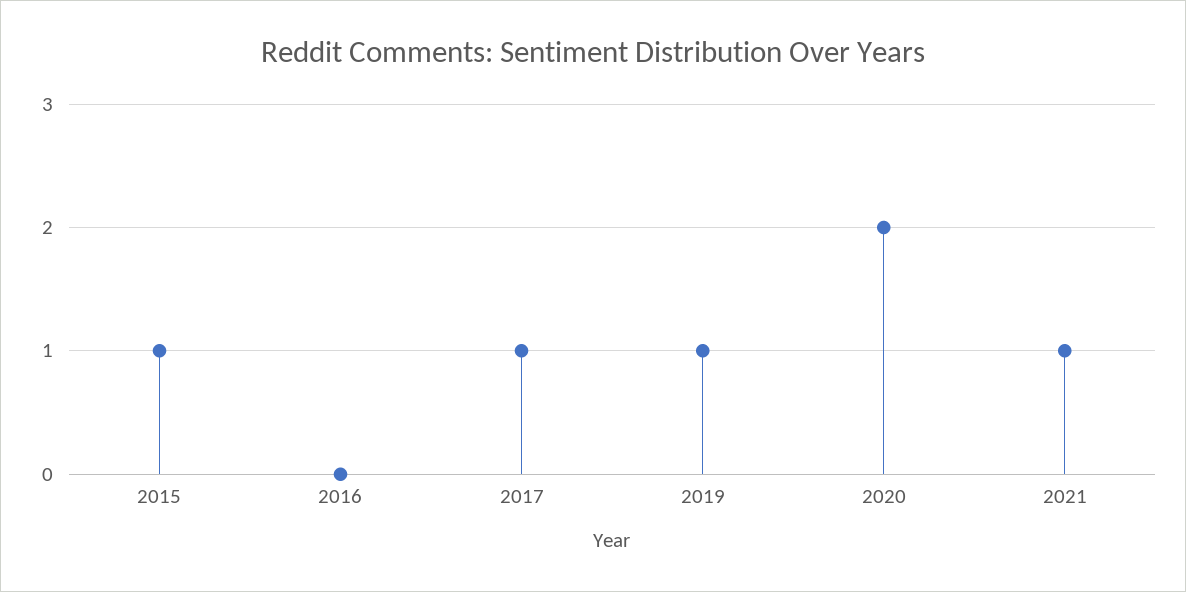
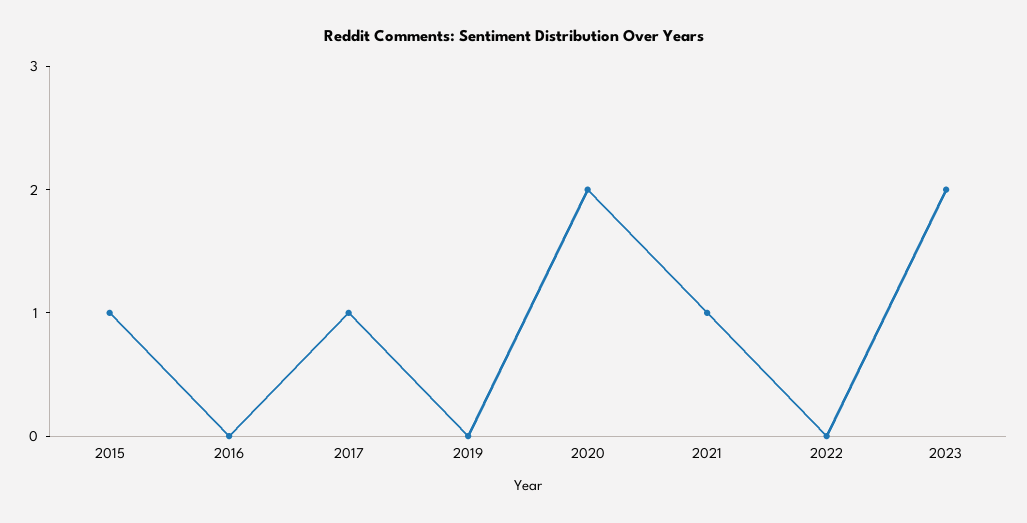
2019: 1 -> 0
2022: none -> 0
2023: none -> 2

